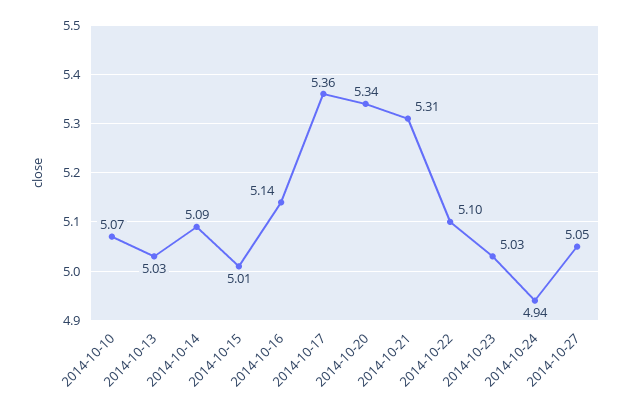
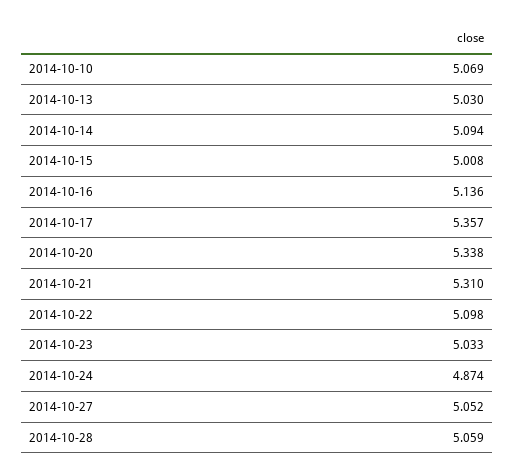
2014-10-24: 4.94 -> 4.874
2014-10-28: none -> 5.059

